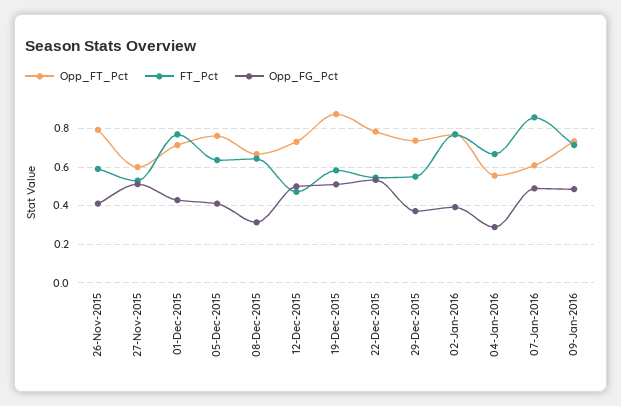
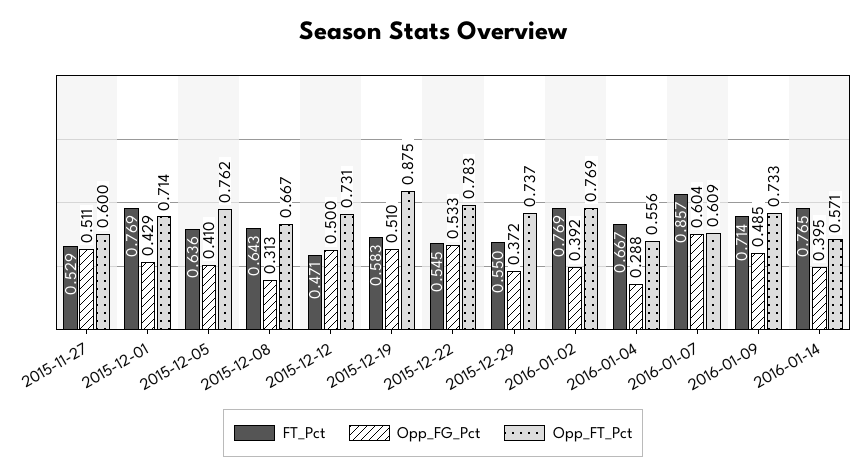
Opp_FT_Pct, 26-Nov-2015: 0.8 -> none
FT_Pct, 26-Nov-2015: 0.6 -> none
Opp_FG_Pct, 26-Nov-2015: 0.4 -> none
Opp_FG_Pct, 07-Jan-2016: 0.5 -> 0.604
FT_Pct, 2016-01-14: none -> 0.765
Opp_FG_Pct, 2016-01-14: none -> 0.395
Opp_FT_Pct, 2016-01-14: none -> 0.571

